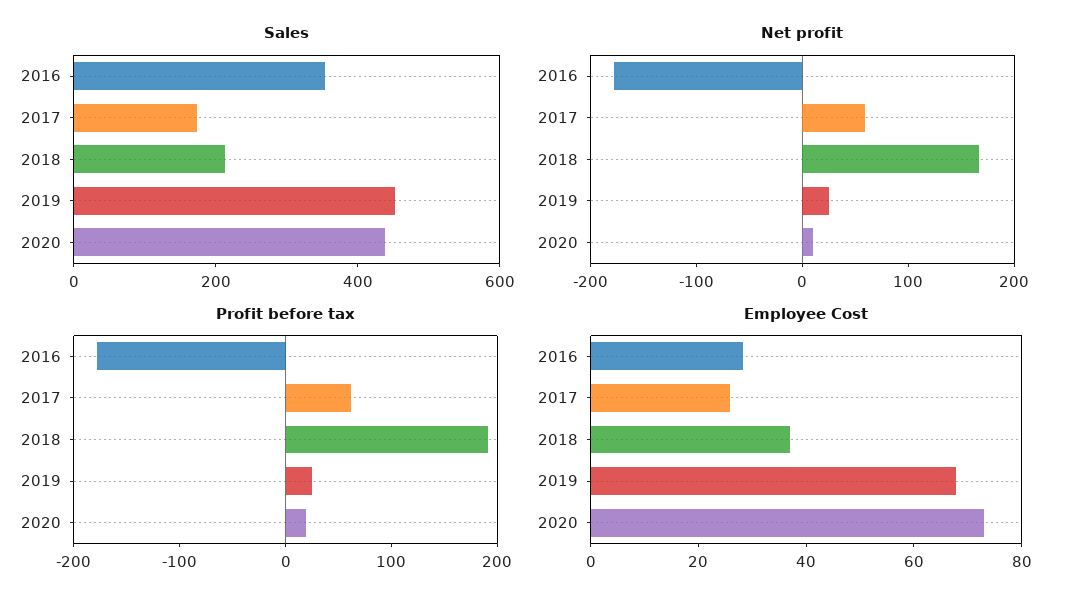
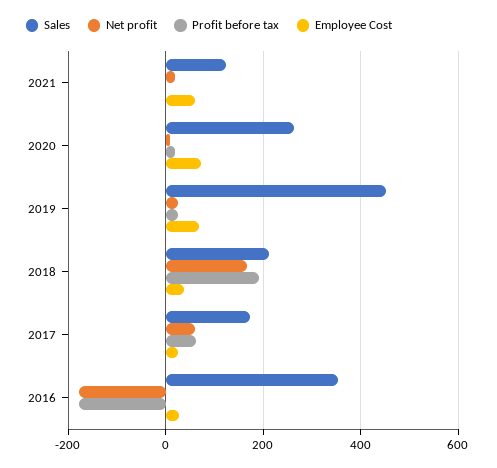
Sales, 2020: 450 -> 260
Sales, 2021: none -> 120
Net profit, 2021: none -> 20
Profit before tax, 2021: none -> 0
Employee Cost, 2021: none -> 60

